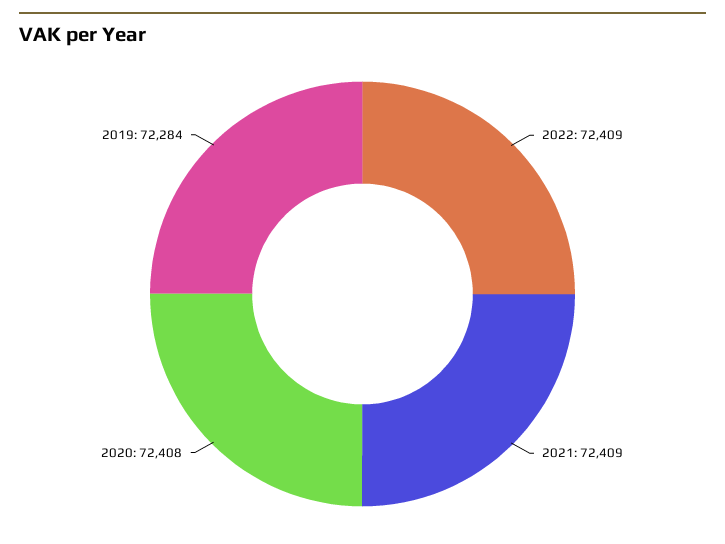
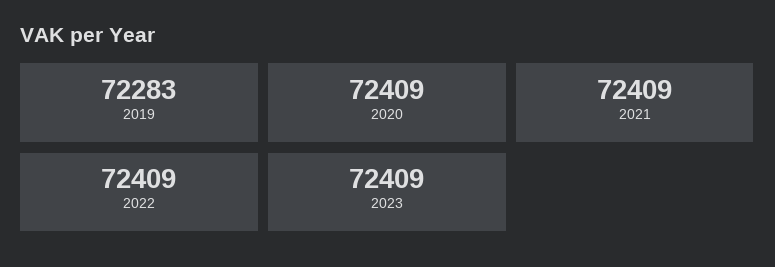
2020: 72408 -> 72409
2019: 72284 -> 72283
2023: none -> 72409

